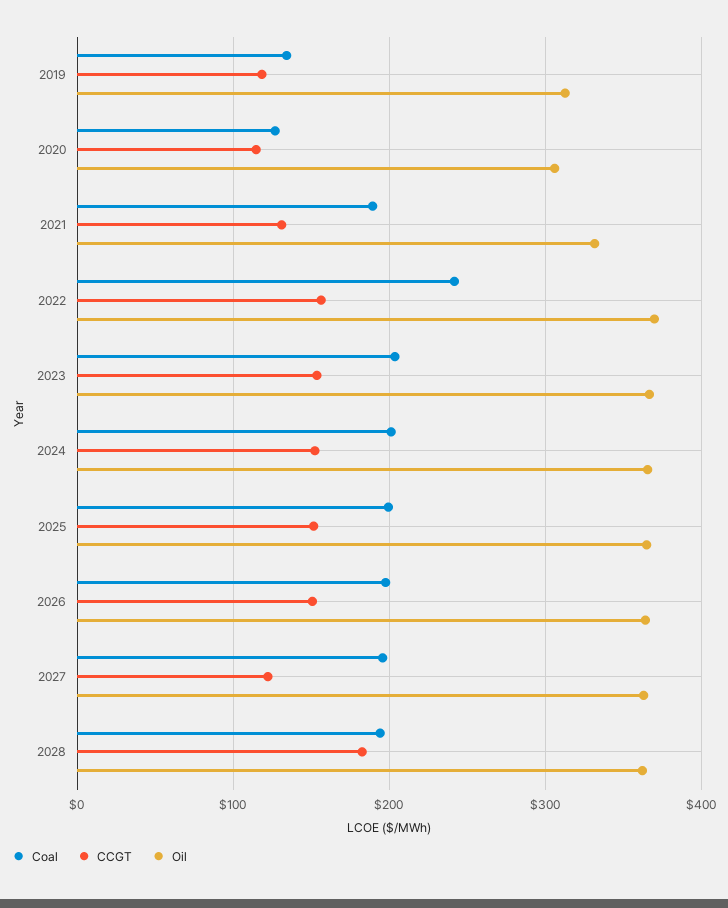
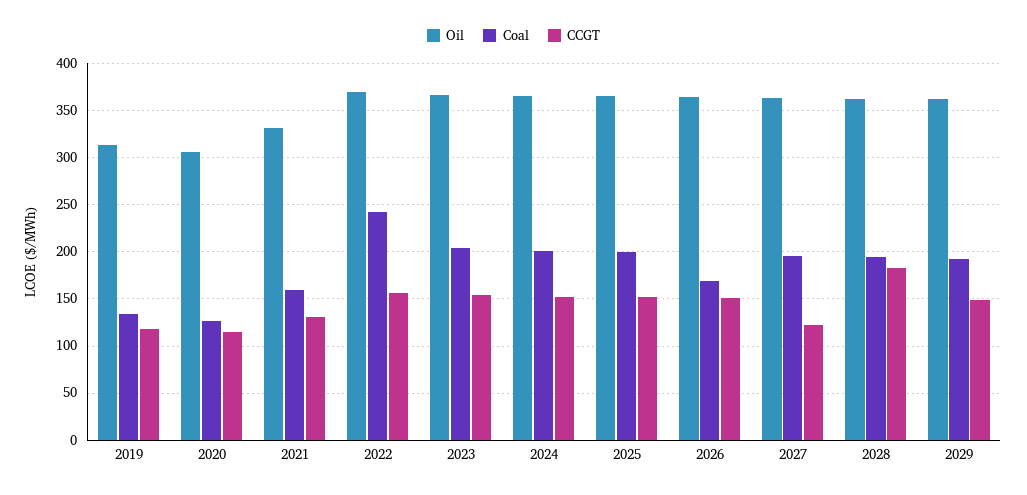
Coal, 2021: 190 -> 160
Coal, 2026: 200 -> 170
Oil, 2029: none -> 360
Coal, 2029: none -> 190
CCGT, 2029: none -> 150

